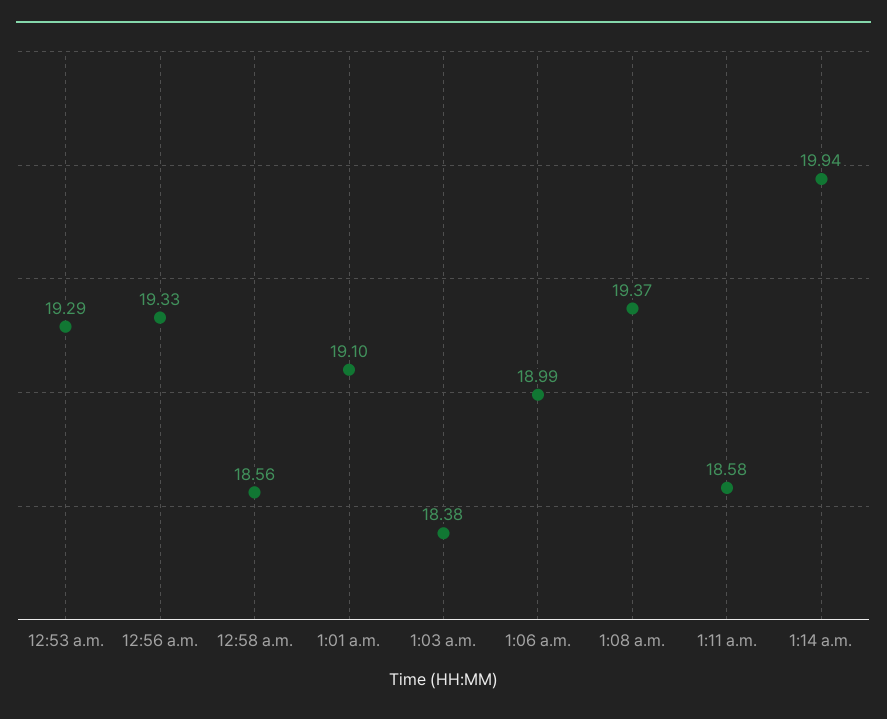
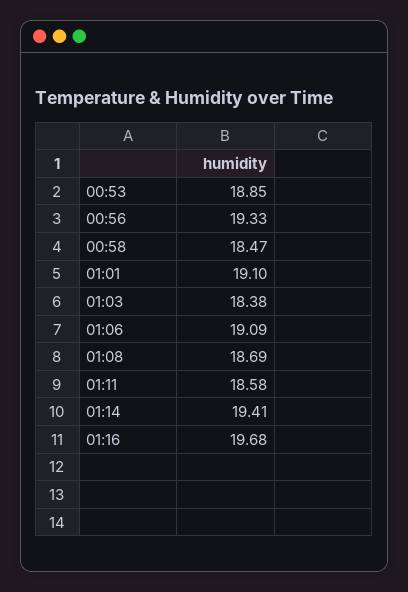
12:53 a.m.: 19.29 -> 18.85
12:58 a.m.: 18.56 -> 18.47
1:06 a.m.: 18.99 -> 19.09
1:08 a.m.: 19.37 -> 18.69
1:14 a.m.: 19.94 -> 19.41
01:16: none -> 19.68

